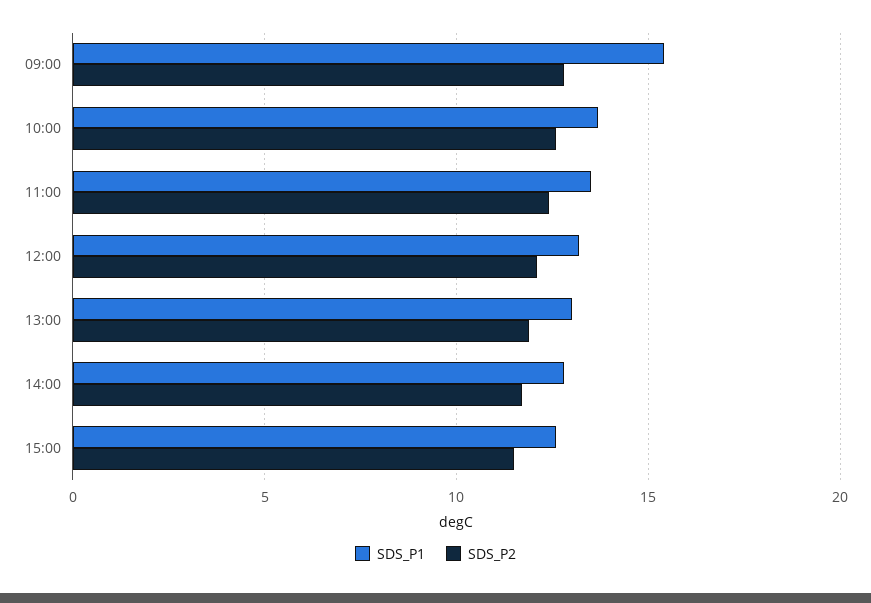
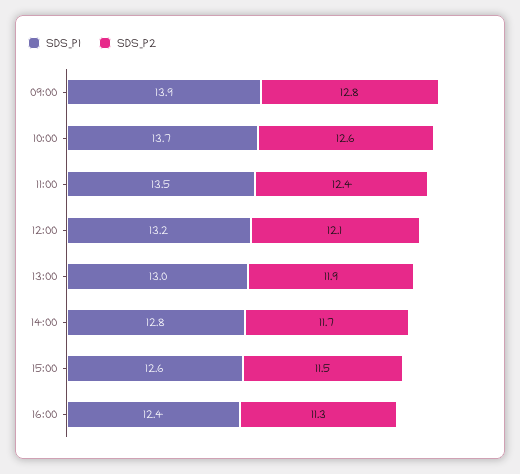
SDS_P1, 09:00: 15.5 -> 13.9
SDS_P1, 16:00: none -> 12.4
SDS_P2, 16:00: none -> 11.3

